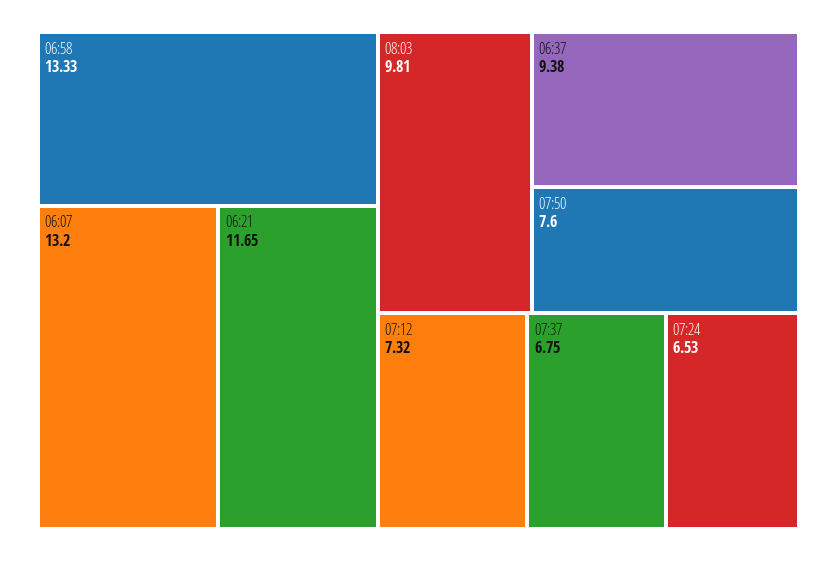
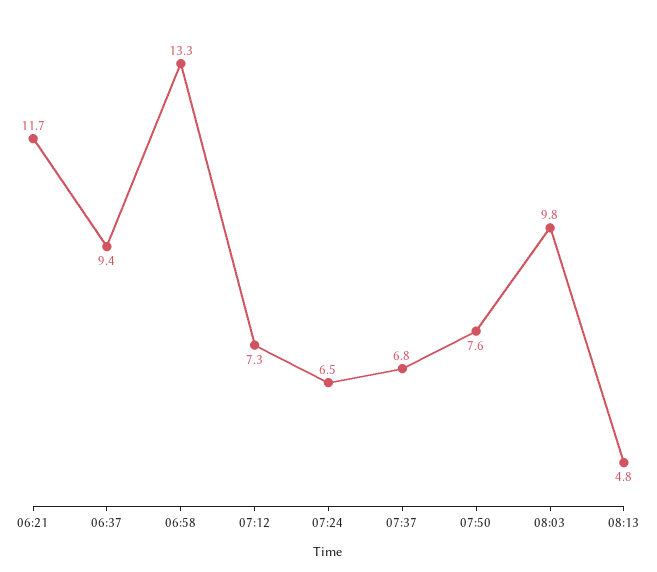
06:07: 13.2 -> none
08:13: none -> 4.8

